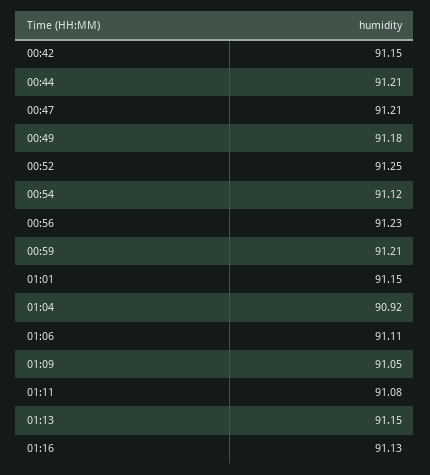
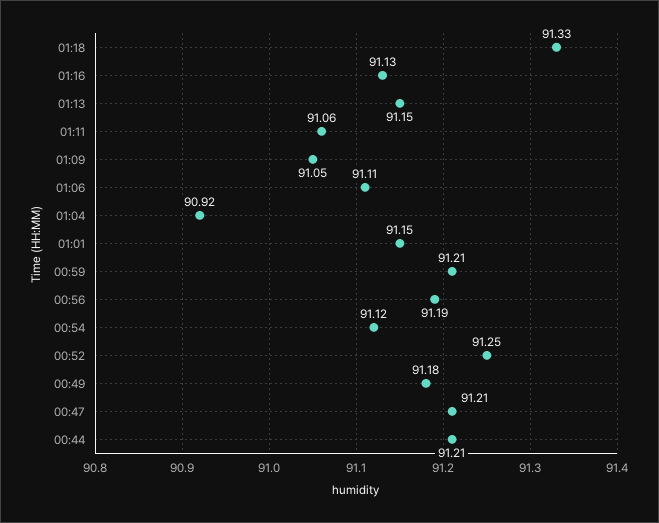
00:42: 91.15 -> none
00:56: 91.23 -> 91.19
01:11: 91.08 -> 91.06
01:18: none -> 91.33

